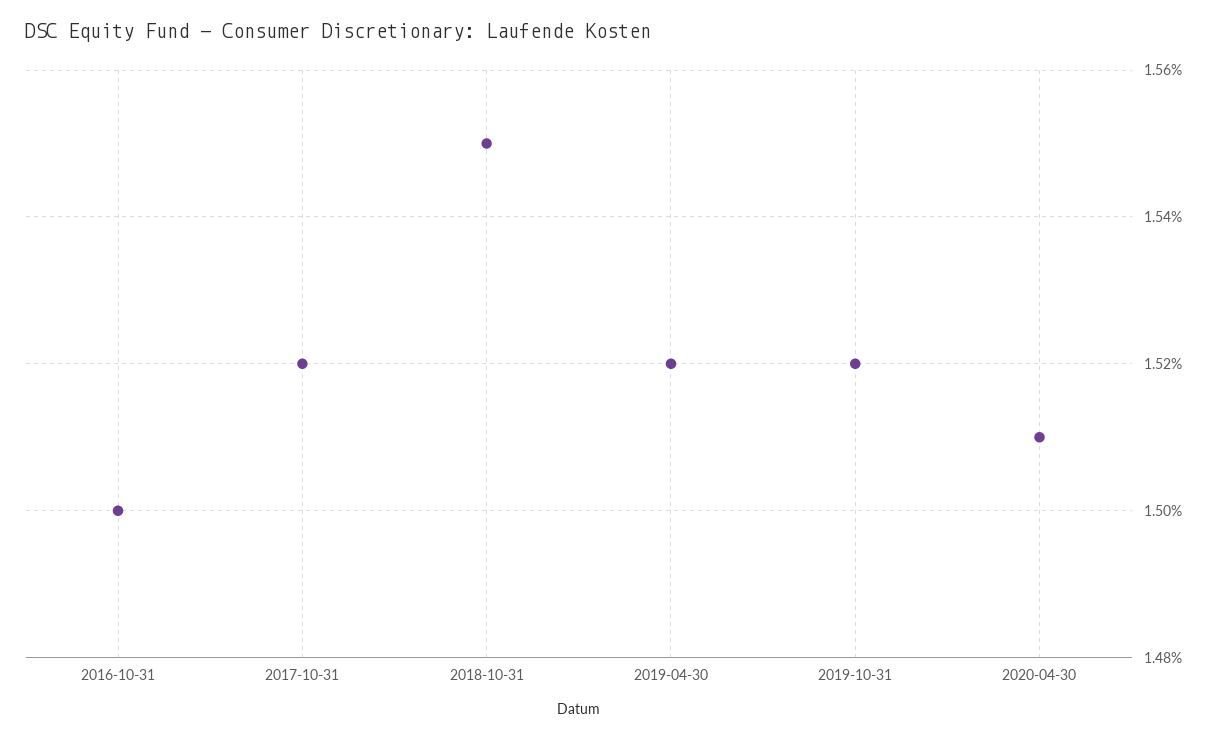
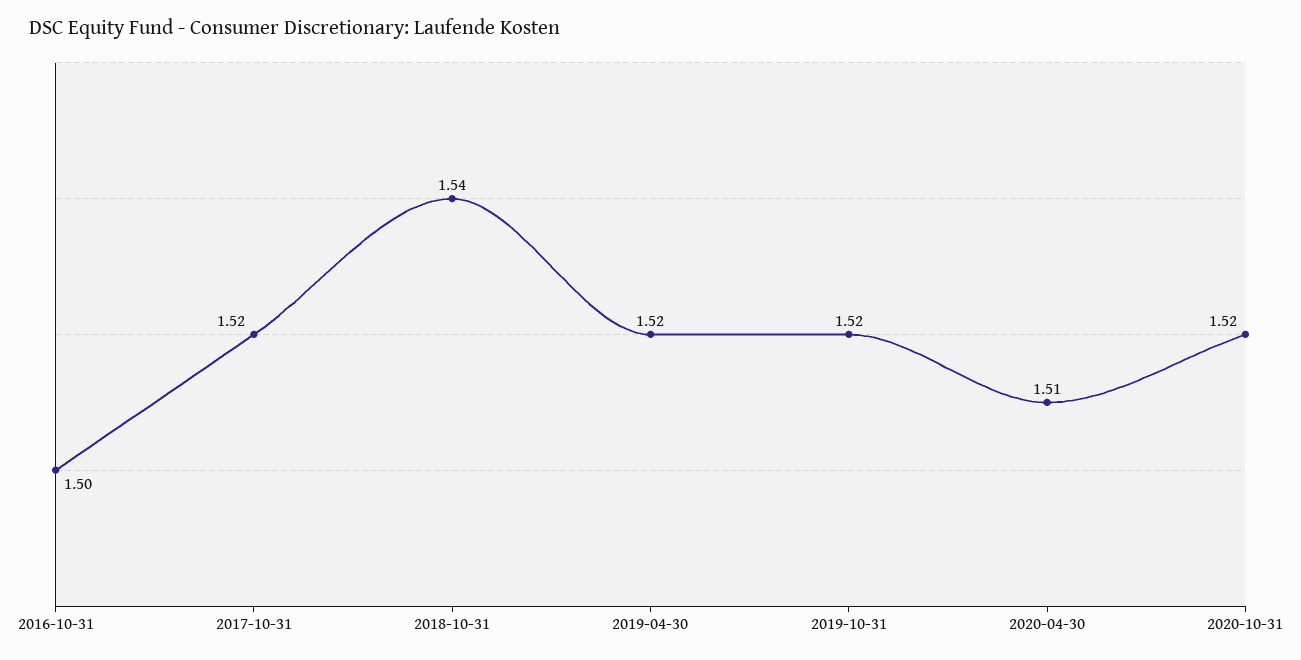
2018-10-31: 1.55 -> 1.54
2020-10-31: none -> 1.52

